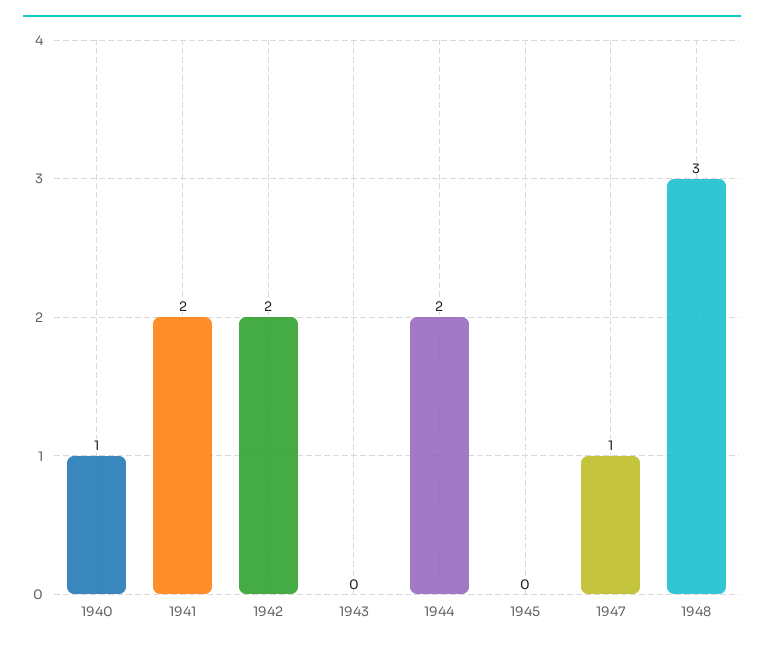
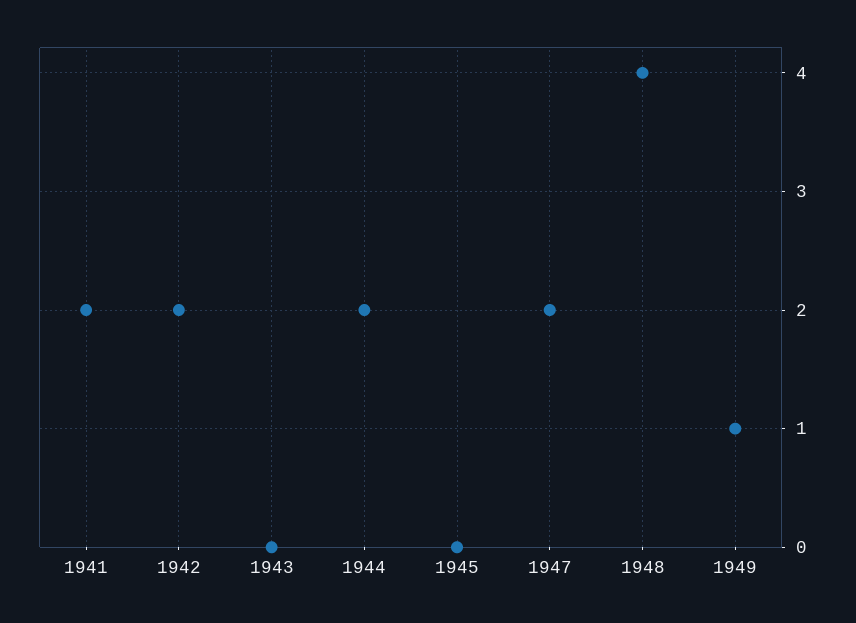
1940: 1 -> none
1947: 1 -> 2
1948: 3 -> 4
1949: none -> 1

